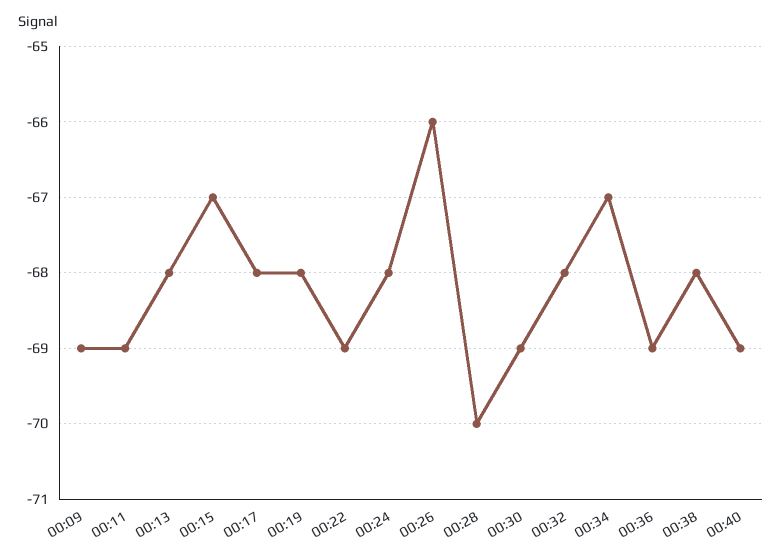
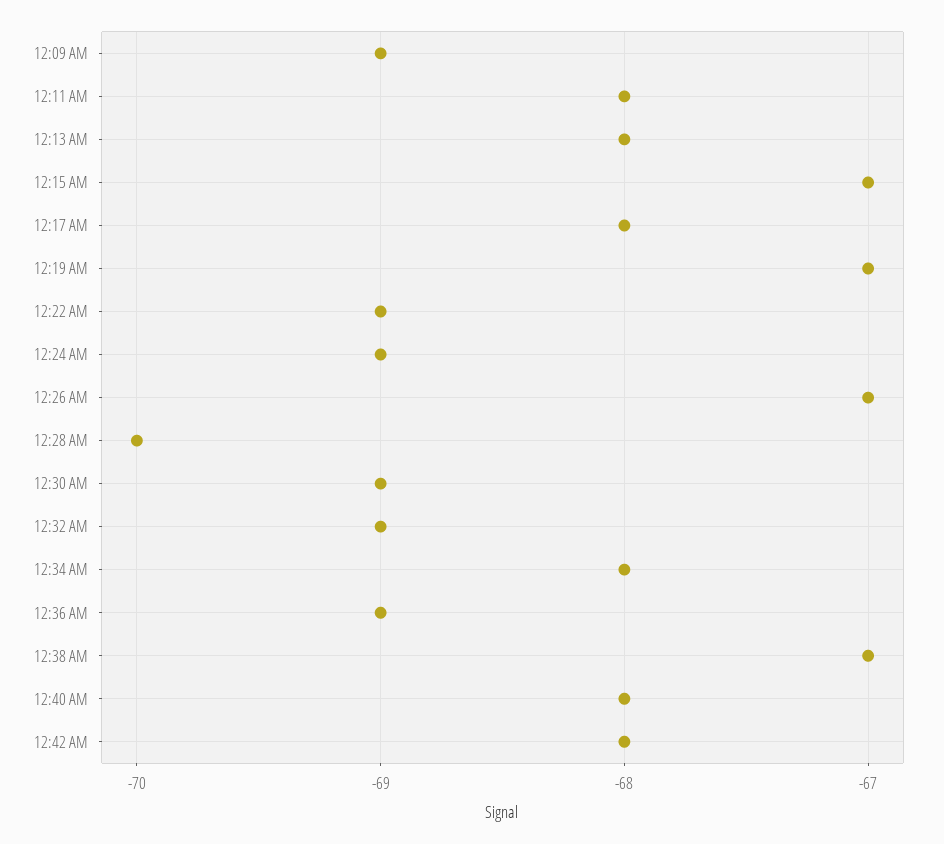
00:11: -69 -> -68
00:19: -68 -> -67
00:24: -68 -> -69
00:26: -66 -> -67
00:32: -68 -> -69
00:34: -67 -> -68
00:38: -68 -> -67
00:40: -69 -> -68
12:42 AM: none -> -68

